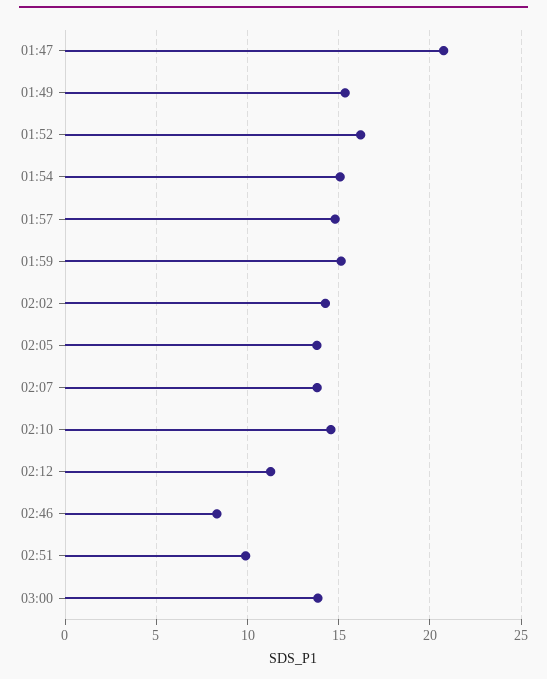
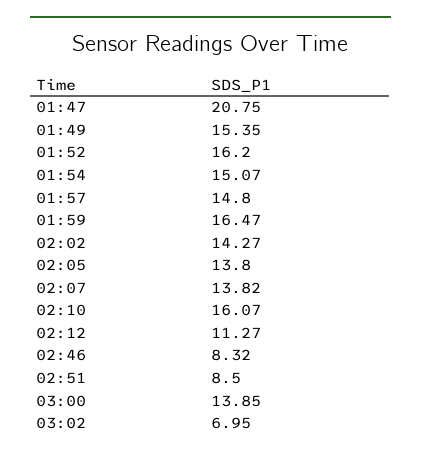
01:59: 15 -> 16.47
02:10: 14.5 -> 16.07
02:51: 10 -> 8.5
03:02: none -> 6.95

